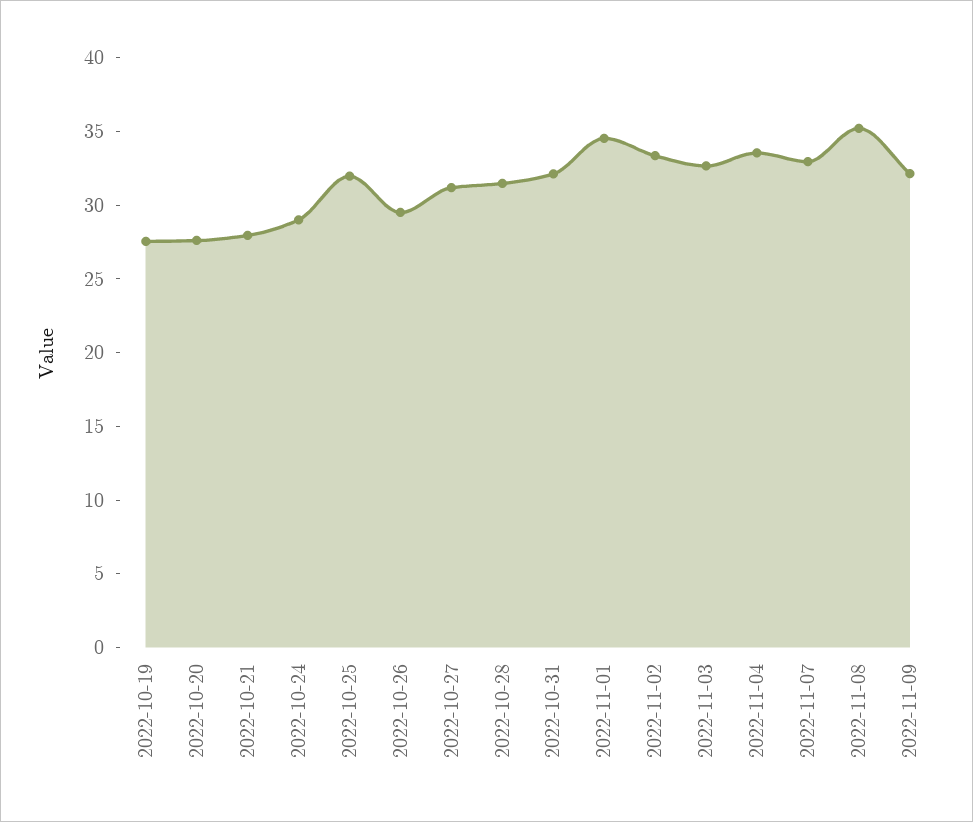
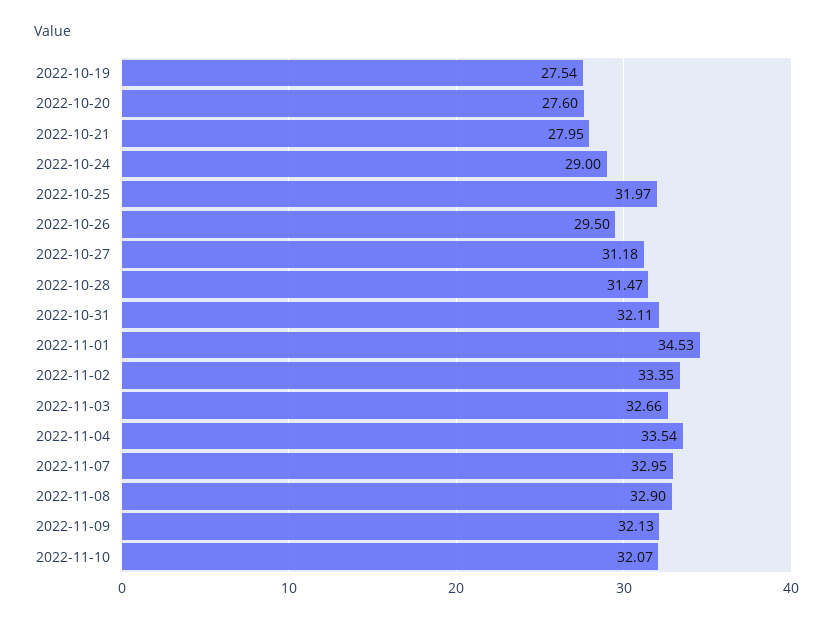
2022-11-08: 35 -> 32.9
2022-11-10: none -> 32.07

